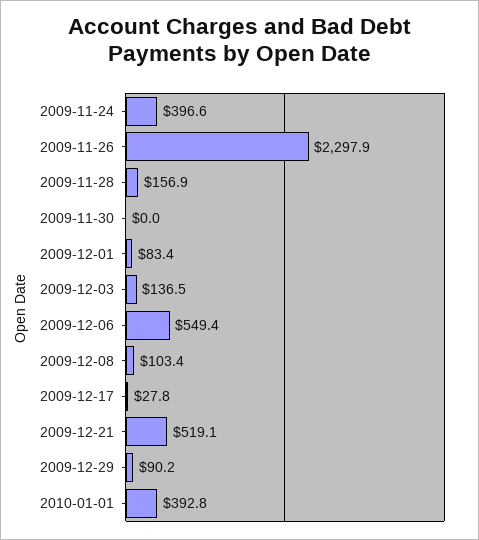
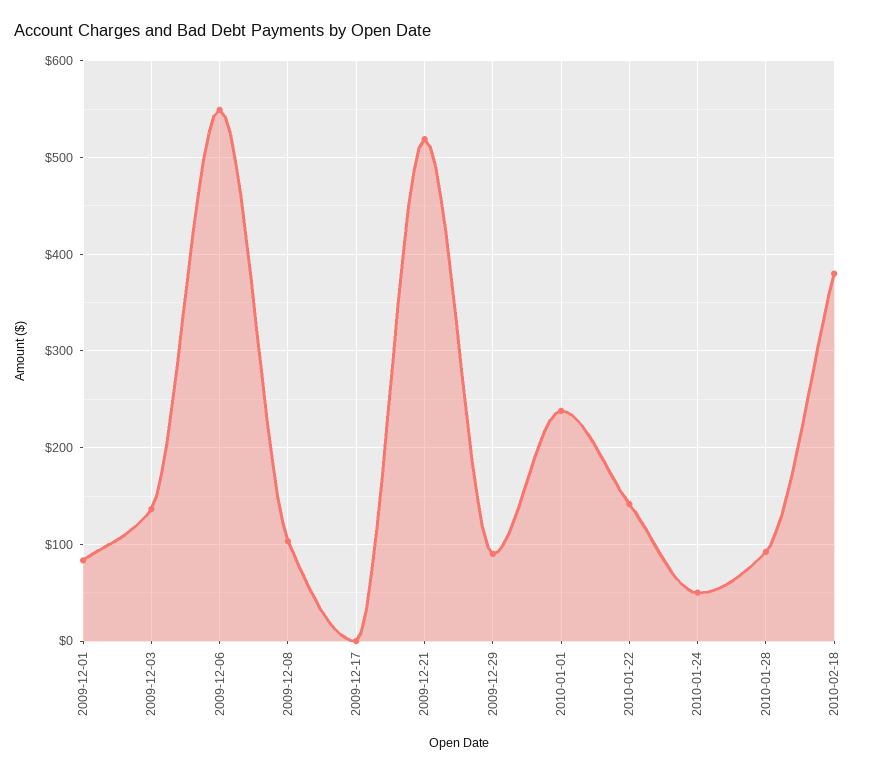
2009-11-24: 396.6 -> none
2009-11-26: 2297.9 -> none
2009-11-28: 156.9 -> none
2009-11-30: 0 -> none
2009-12-17: 27.8 -> 0
2010-01-01: 392.8 -> 240
2010-01-22: none -> 140
2010-01-24: none -> 50
2010-01-28: none -> 90
2010-02-18: none -> 380

